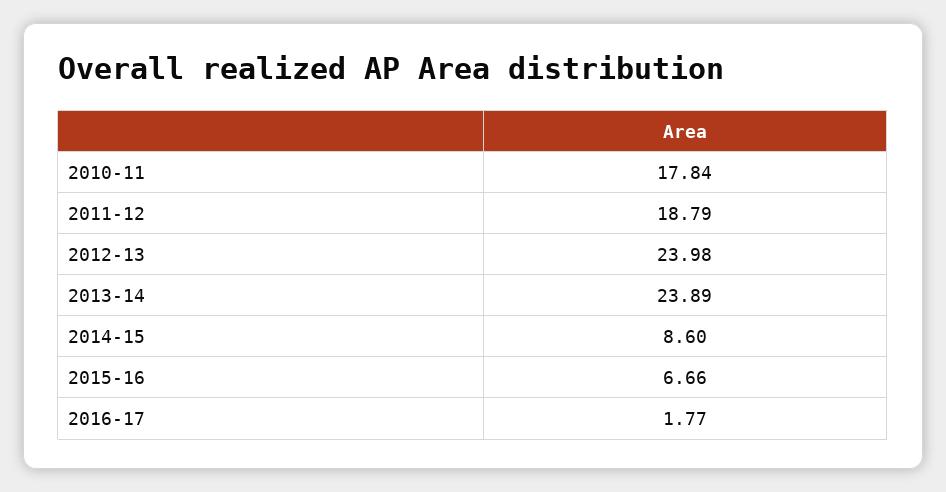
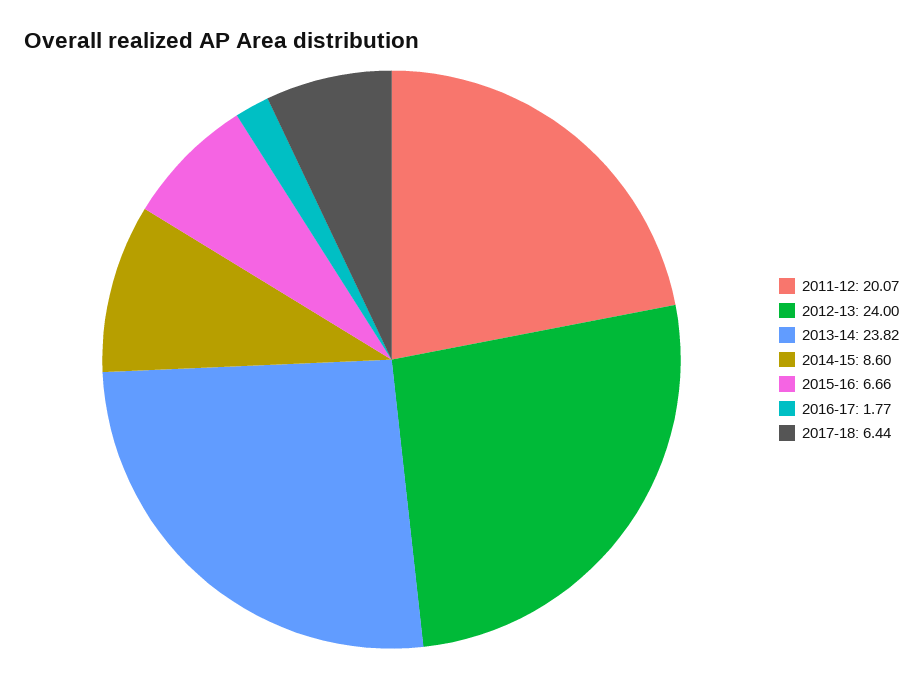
2010-11: 17.84 -> none
2011-12: 18.79 -> 20.07
2012-13: 23.98 -> 24
2013-14: 23.89 -> 23.82
2017-18: none -> 6.44

